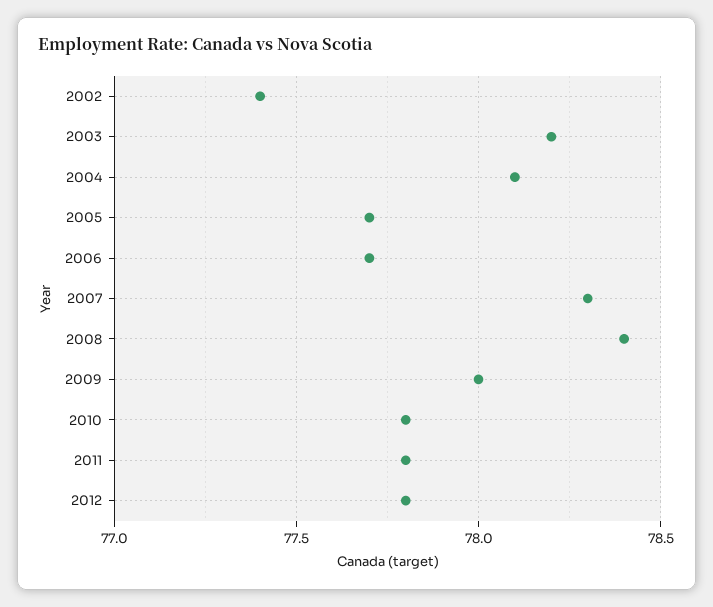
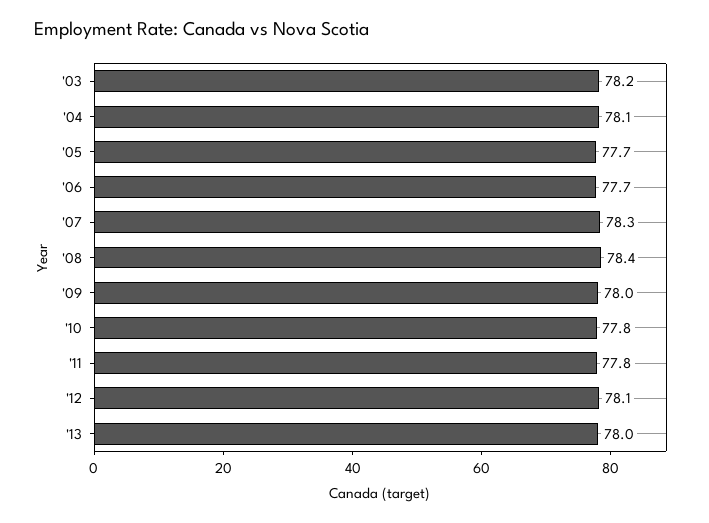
2002: 77.4 -> none
2012: 77.8 -> 78.1
'13: none -> 78

